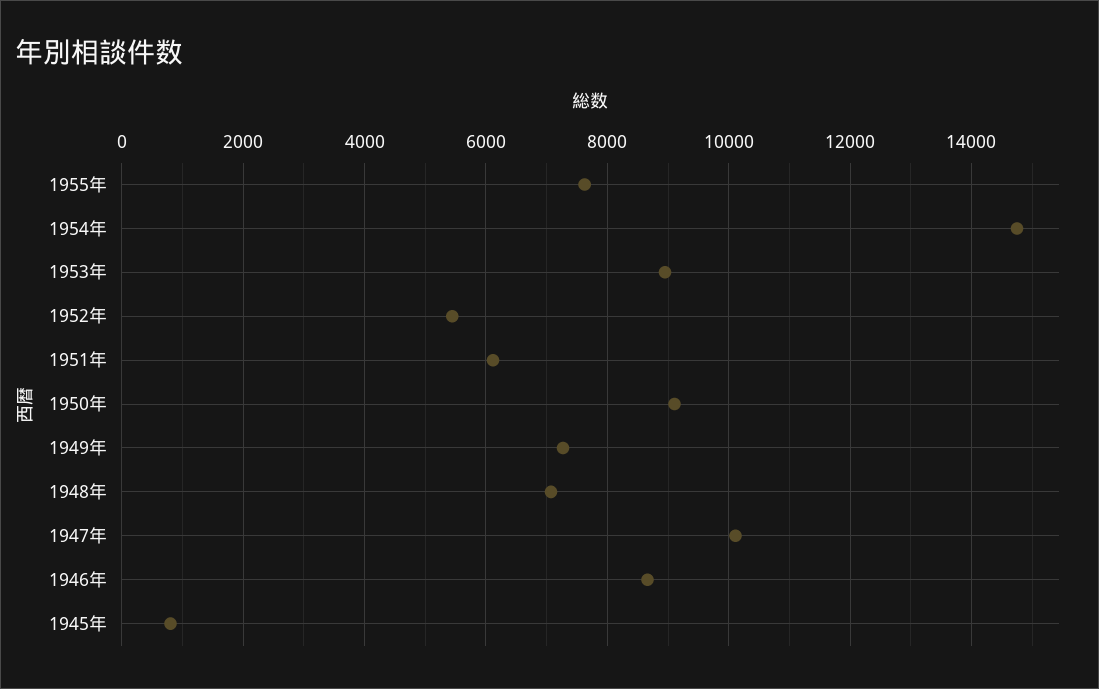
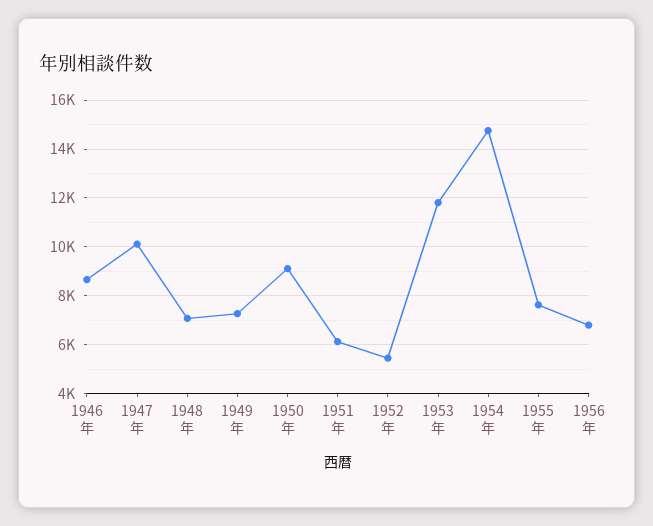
1953年: 9000 -> 11750
1945年: 800 -> none
1956年: none -> 6750

